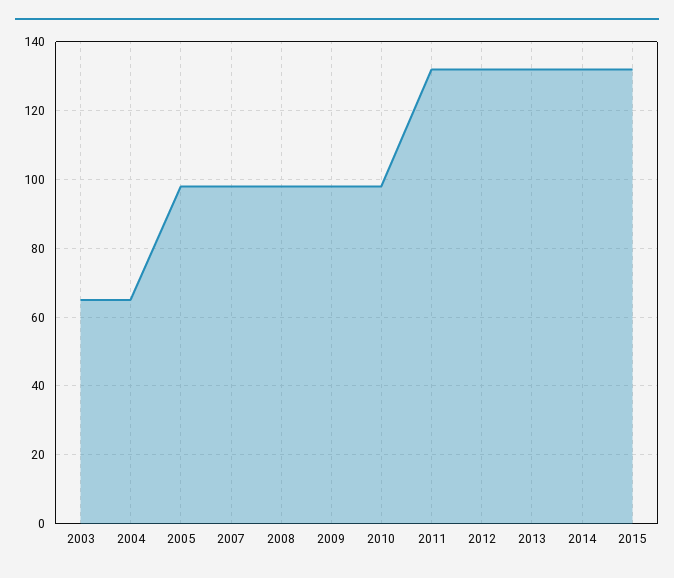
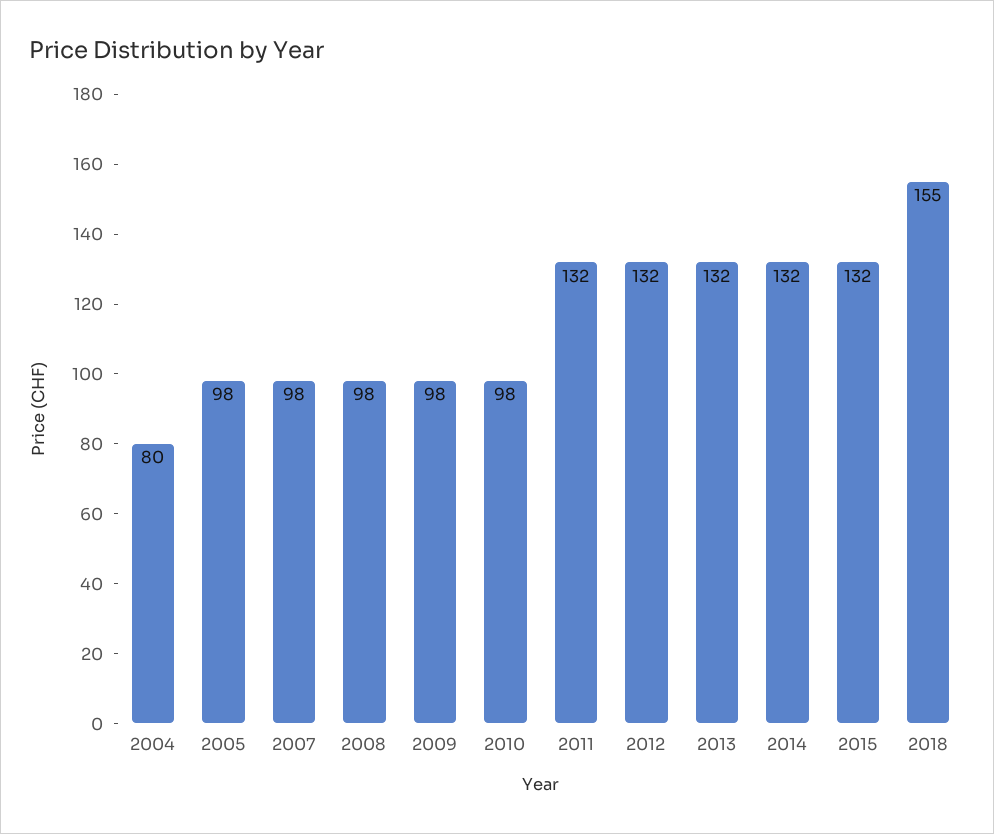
2003: 65 -> none
2004: 65 -> 80
2018: none -> 155

